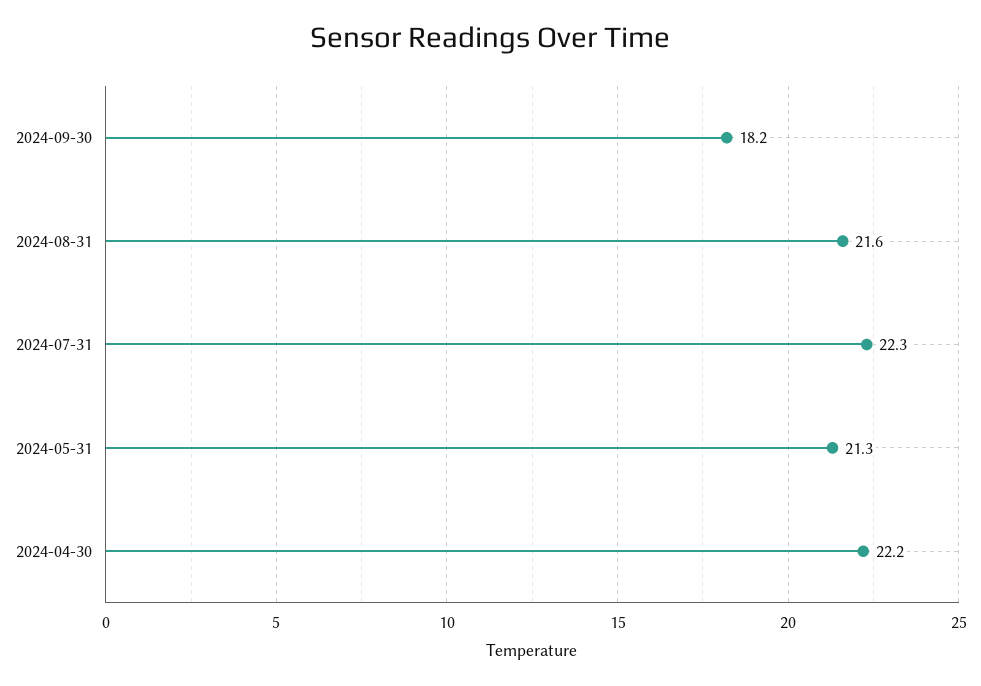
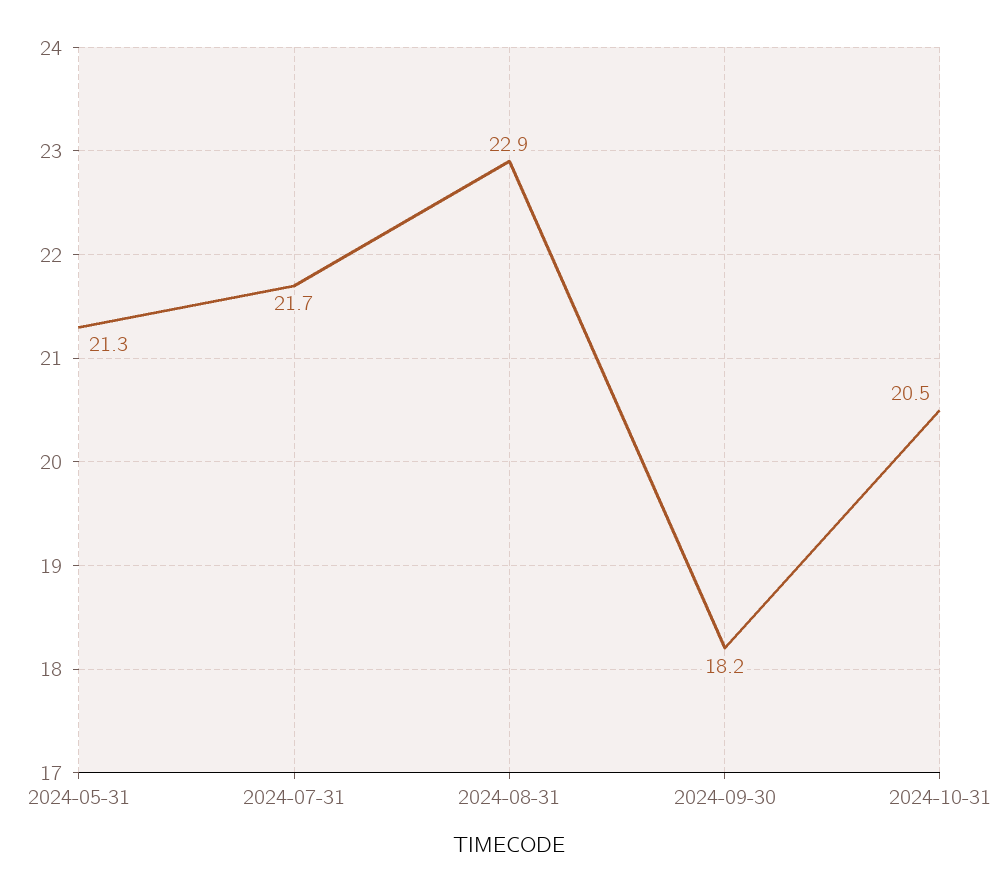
2024-08-31: 21.6 -> 22.9
2024-07-31: 22.3 -> 21.7
2024-04-30: 22.2 -> none
2024-10-31: none -> 20.5

